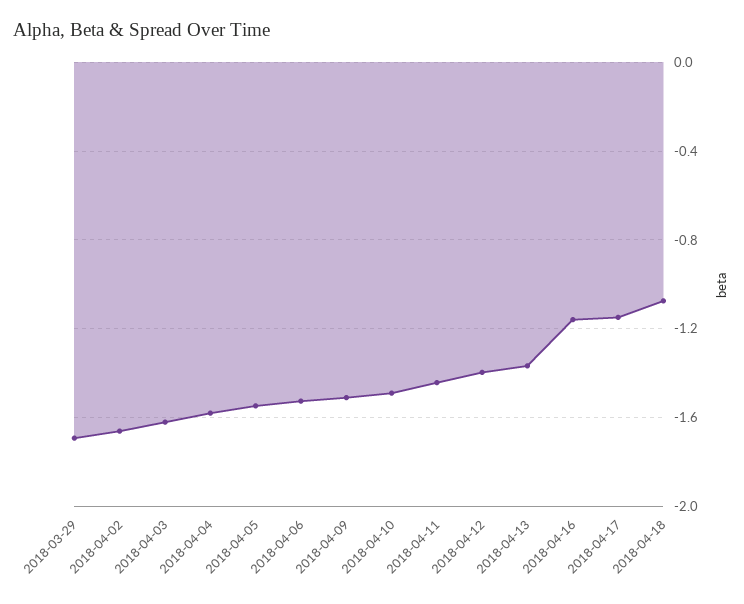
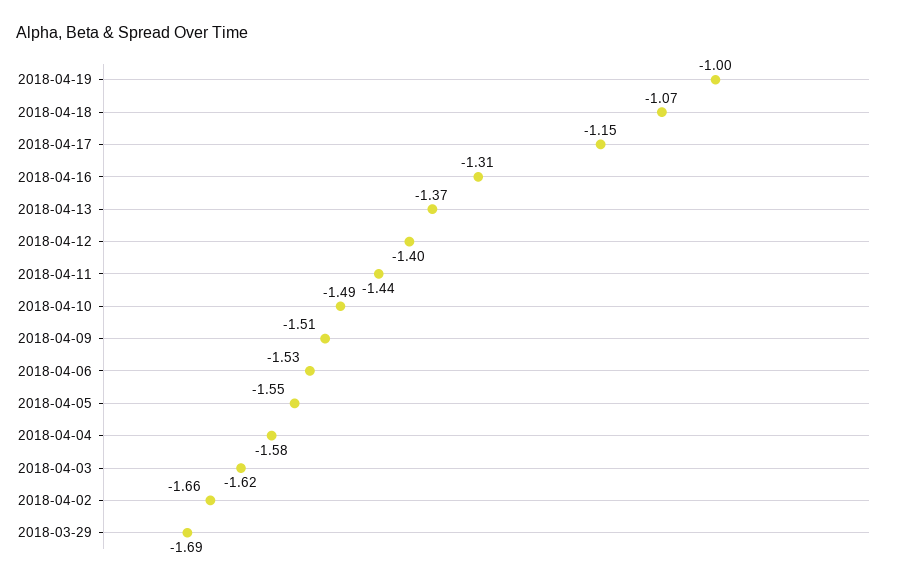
2018-04-16: -1.15 -> -1.31
2018-04-19: none -> -1

